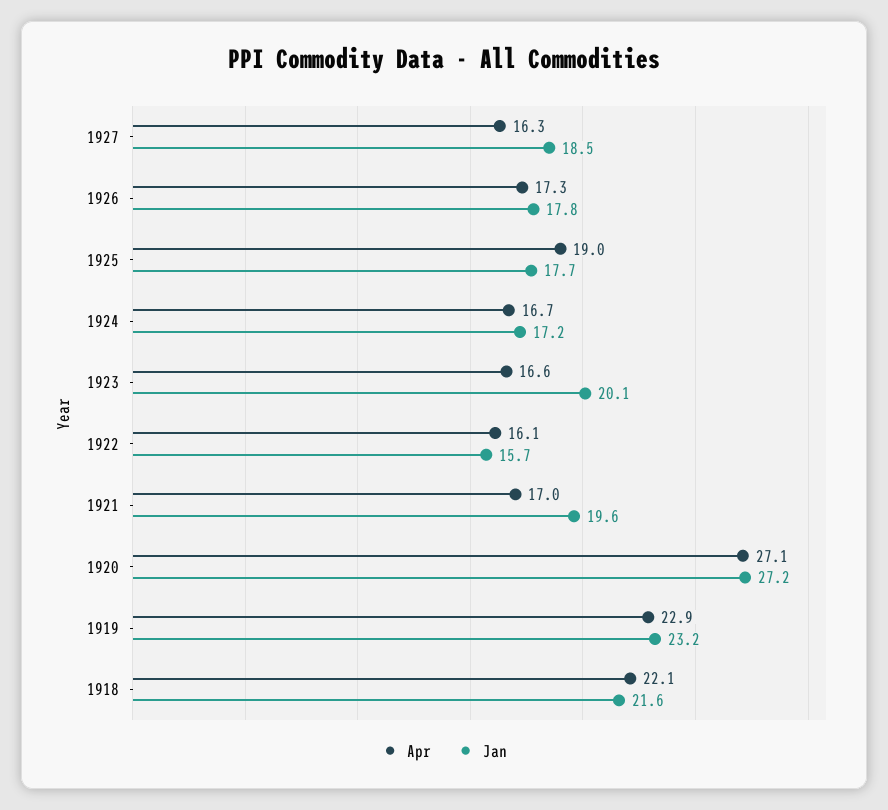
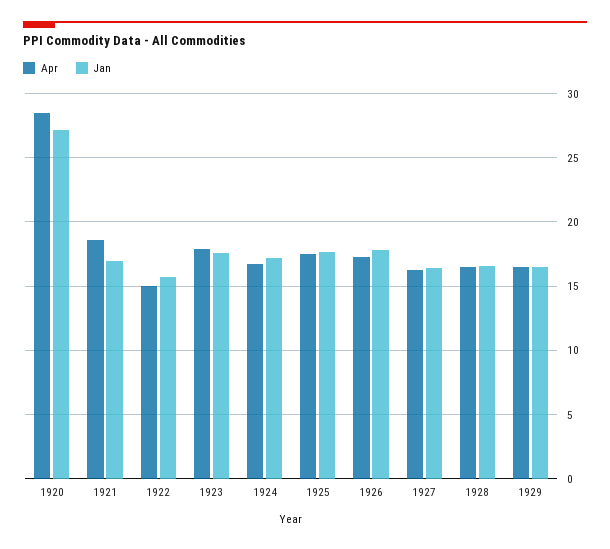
Jan, 1927: 18.5 -> 16.5
Apr, 1925: 19 -> 17.5
Apr, 1923: 16.6 -> 18
Jan, 1923: 20.1 -> 17.5
Apr, 1922: 16.1 -> 15
Apr, 1921: 17 -> 18.5
Jan, 1921: 19.6 -> 17
Apr, 1920: 27.1 -> 28.5
Apr, 1919: 22.9 -> none
Jan, 1919: 23.2 -> none
Apr, 1918: 22.1 -> none
Jan, 1918: 21.6 -> none
Apr, 1928: none -> 16.5
Jan, 1928: none -> 16.5
Apr, 1929: none -> 16.5
Jan, 1929: none -> 16.5

